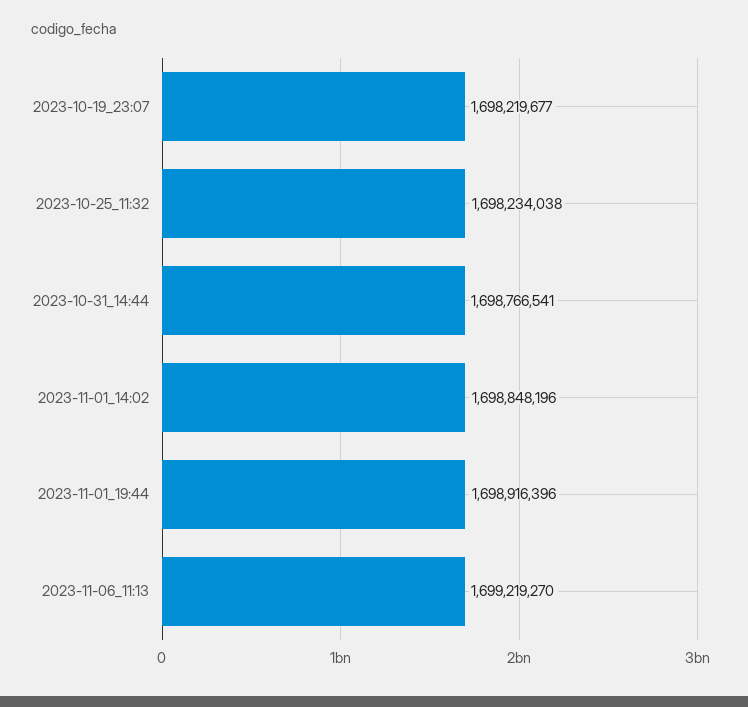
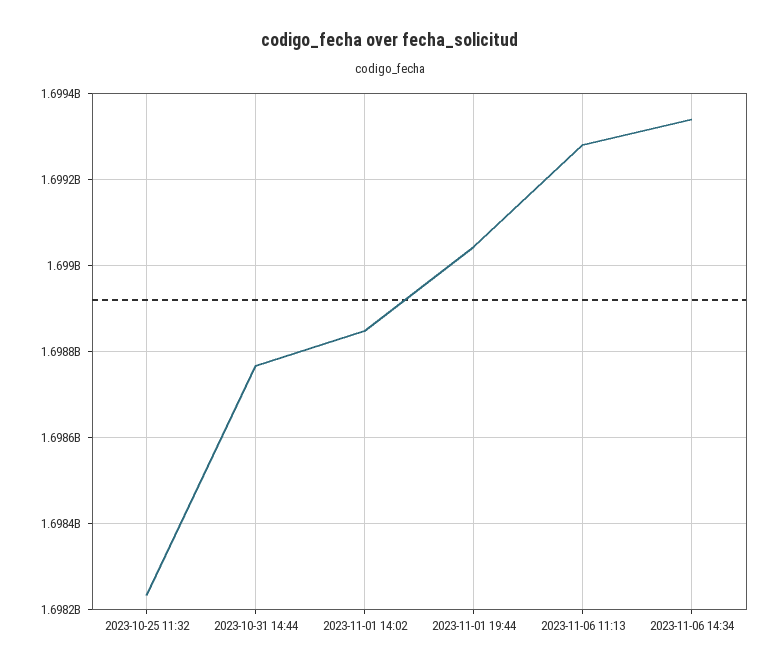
2023-10-19_23:07: 1698219677 -> none
2023-11-01_19:44: 1698916396 -> 1699040000
2023-11-06_11:13: 1699219270 -> 1699280000
2023-11-06 14:34: none -> 1699340000

